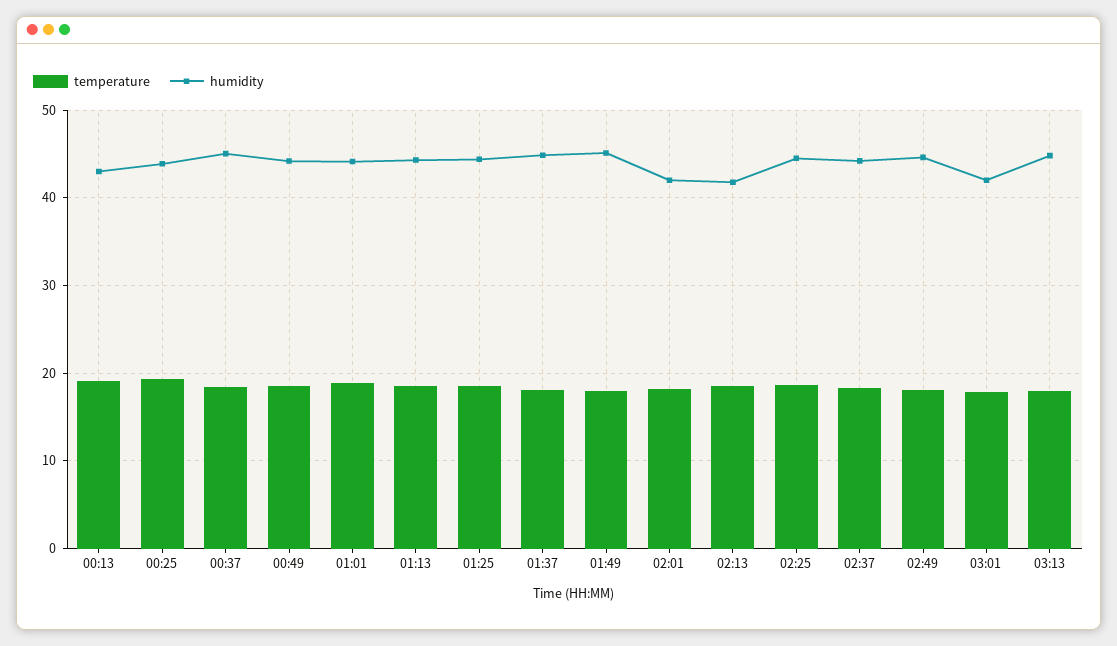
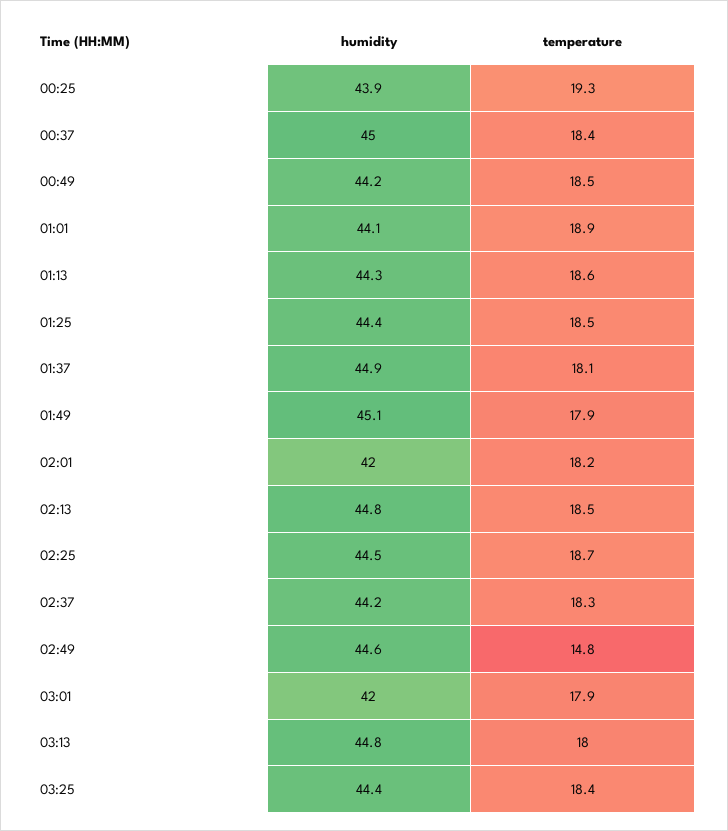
temperature, 00:13: 19 -> none
humidity, 00:13: 43 -> none
humidity, 02:13: 42 -> 44.8
temperature, 02:49: 18 -> 14.8
humidity, 03:25: none -> 44.4
temperature, 03:25: none -> 18.4

